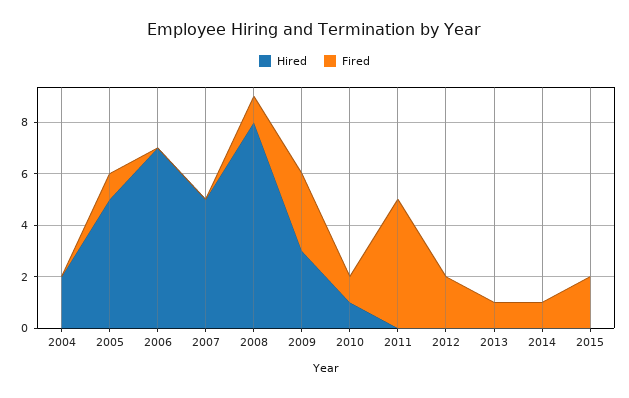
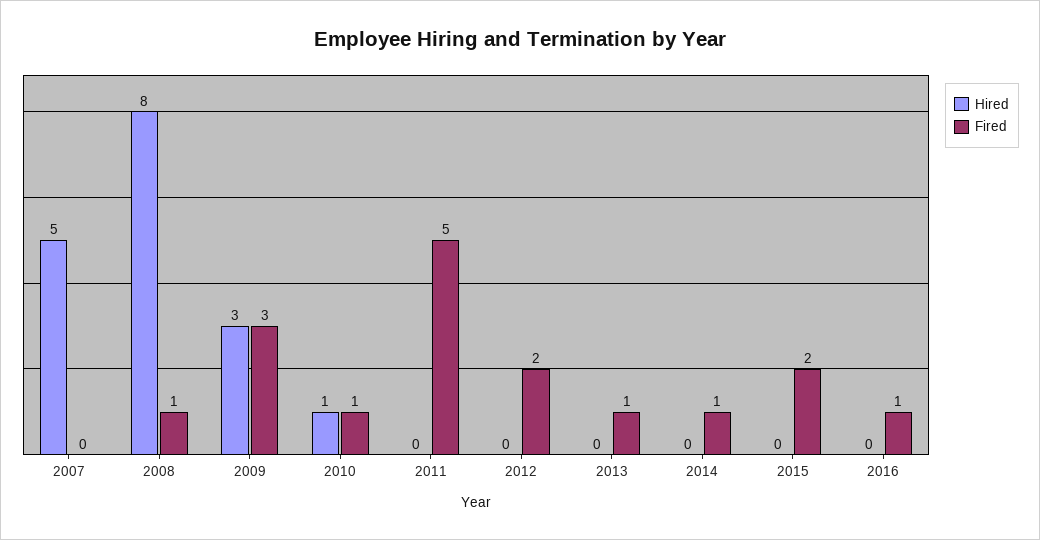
Hired, 2004: 2 -> none
Fired, 2004: 0 -> none
Hired, 2005: 5 -> none
Fired, 2005: 1 -> none
Hired, 2006: 7 -> none
Fired, 2006: 0 -> none
Hired, 2016: none -> 0
Fired, 2016: none -> 1

